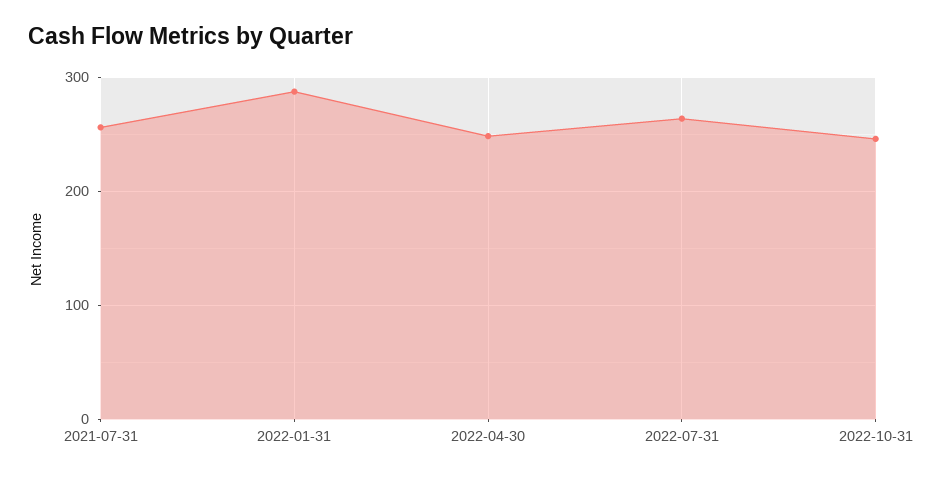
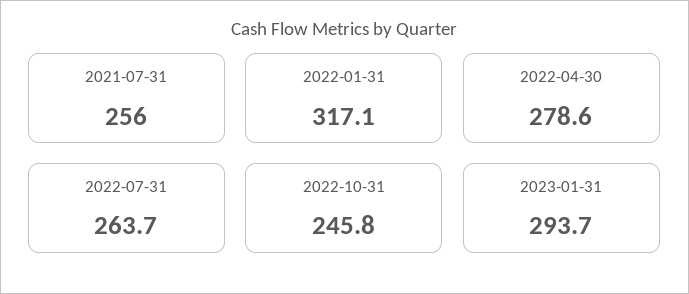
2022-01-31: 290 -> 317.1
2022-04-30: 250 -> 278.6
2023-01-31: none -> 293.7

